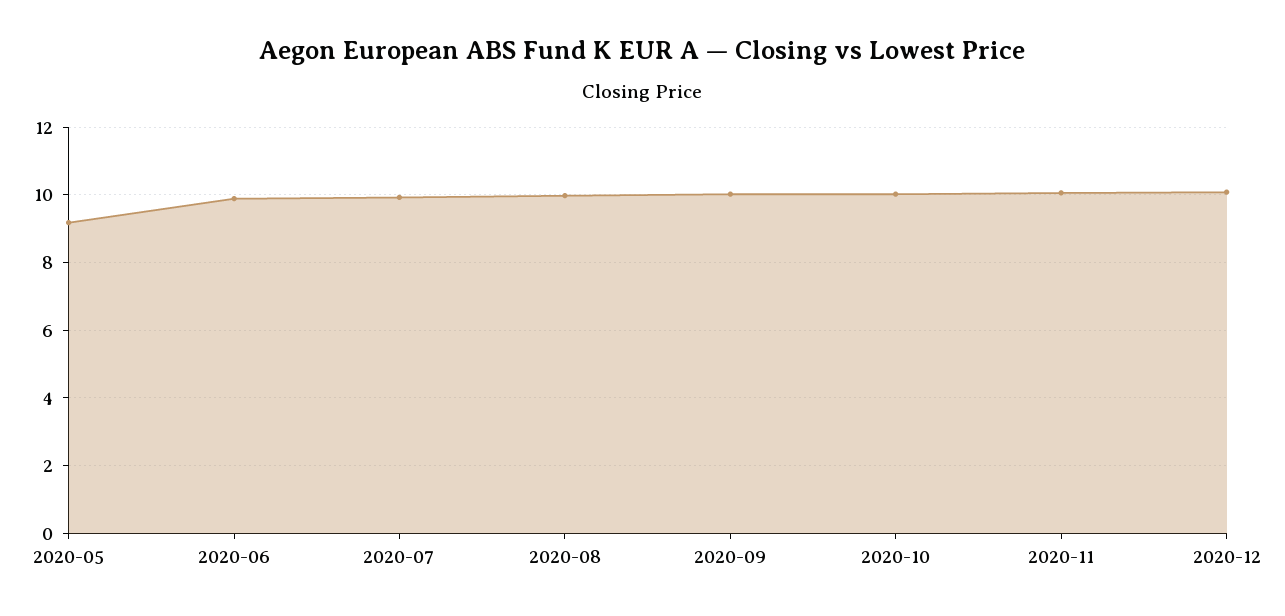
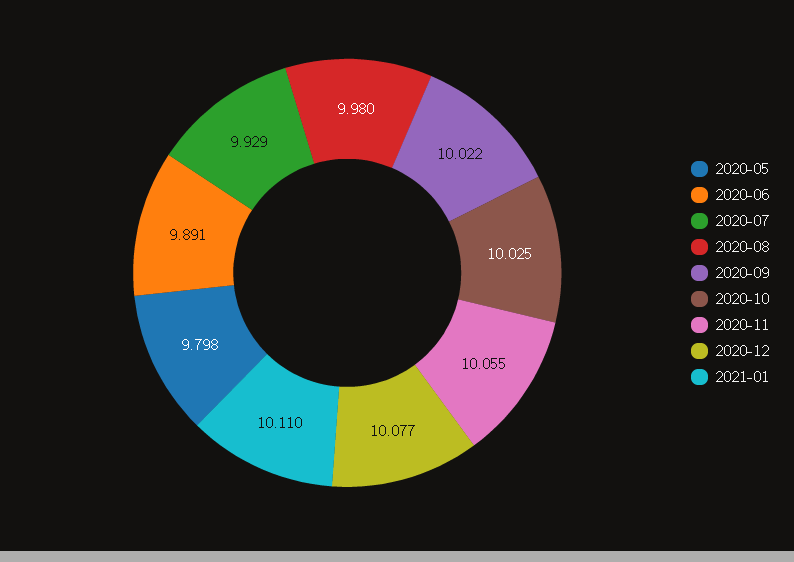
2020-05: 9.2 -> 9.798
2021-01: none -> 10.11

